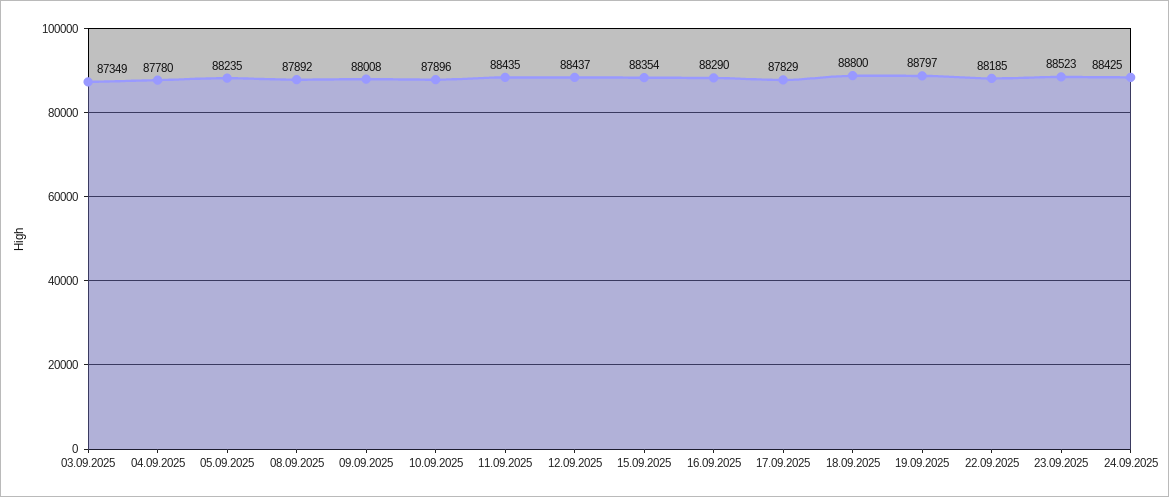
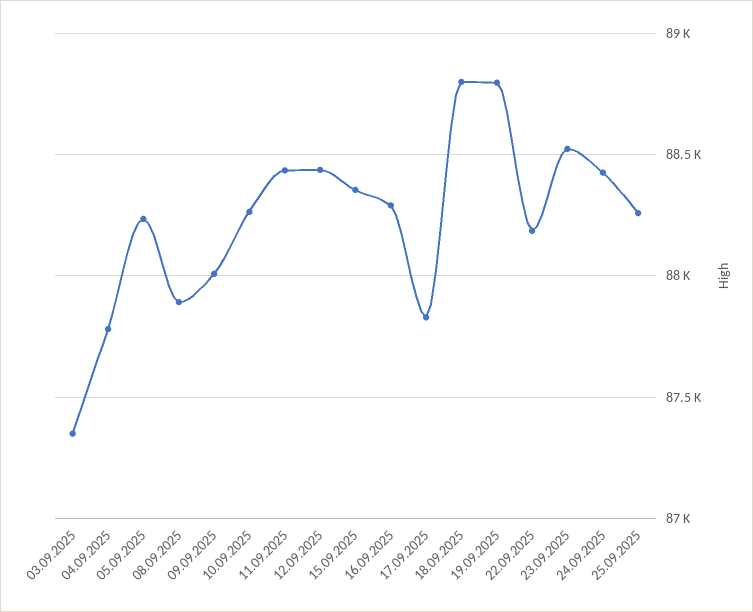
10.09.2025: 87896 -> 88250
25.09.2025: none -> 88250

